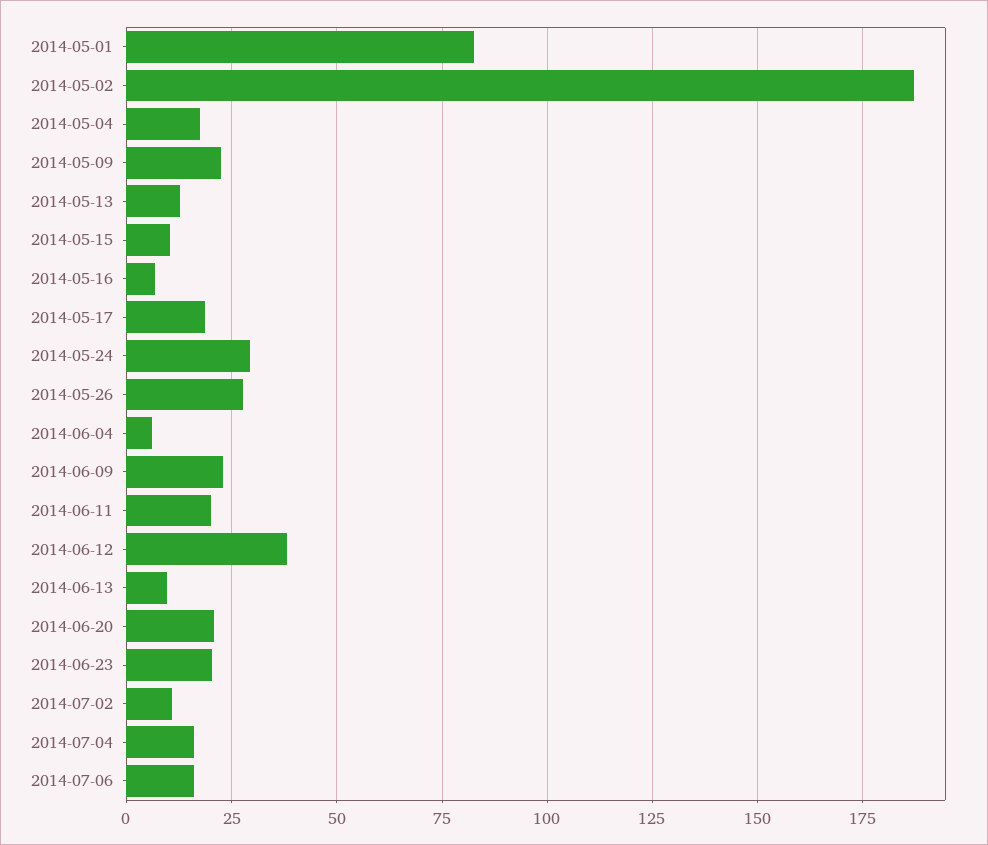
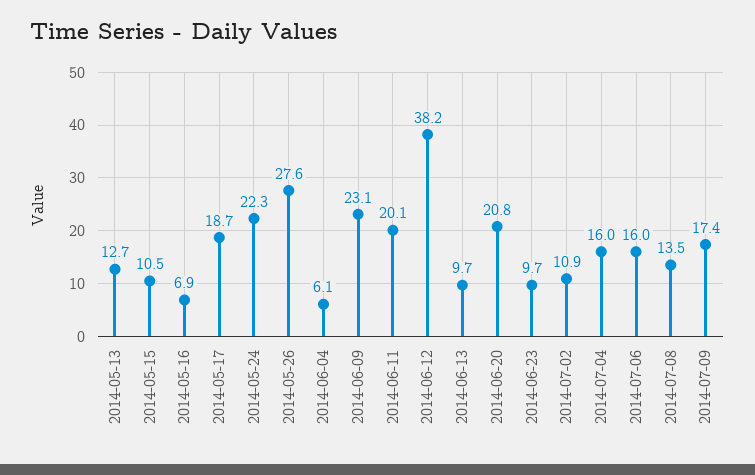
2014-05-01: 82.5 -> none
2014-05-02: 187.5 -> none
2014-05-04: 17.5 -> none
2014-05-09: 22.5 -> none
2014-05-24: 30 -> 22.3
2014-06-23: 20 -> 9.7
2014-07-08: none -> 13.5
2014-07-09: none -> 17.4

